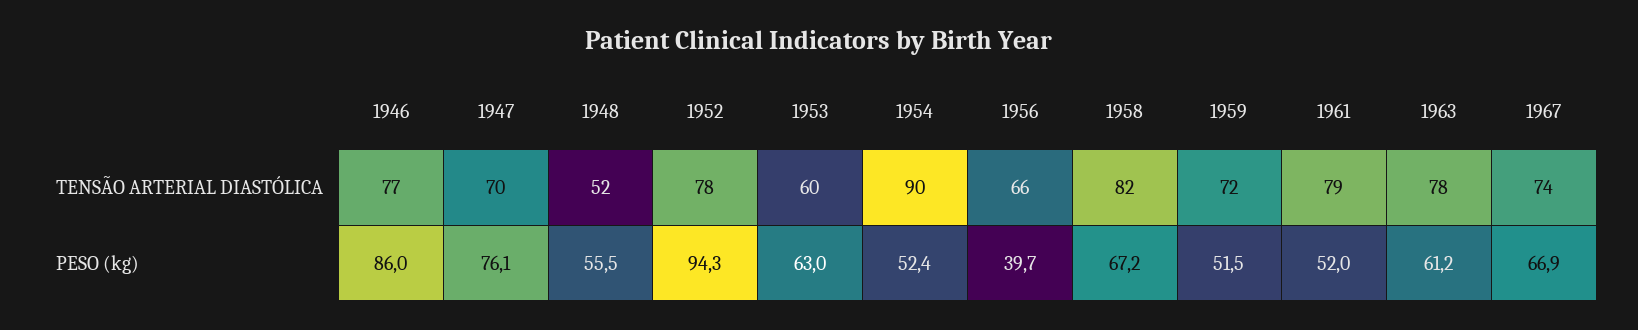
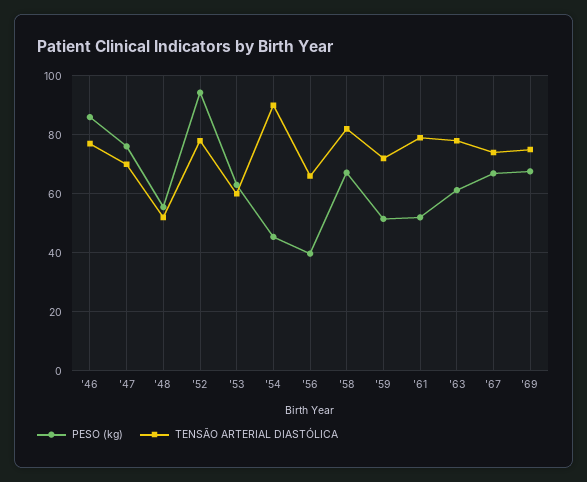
PESO (kg), 1954: 52.4 -> 45
PESO (kg), '69: none -> 67.5
TENSÃO ARTERIAL DIASTÓLICA, '69: none -> 75

